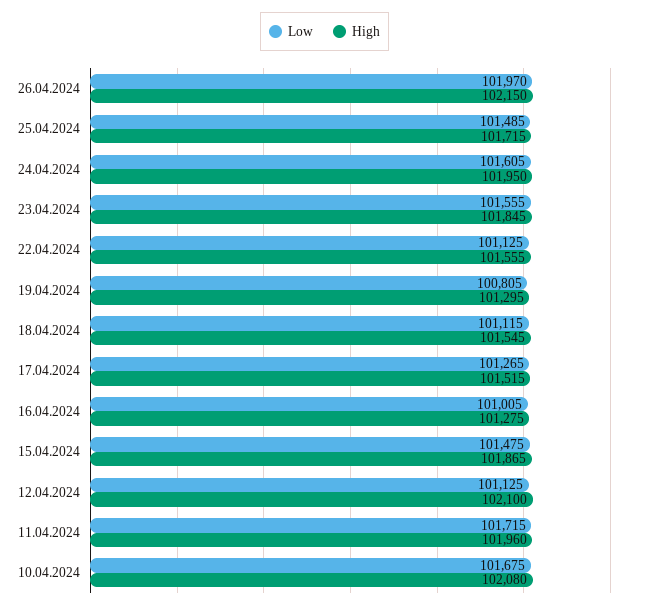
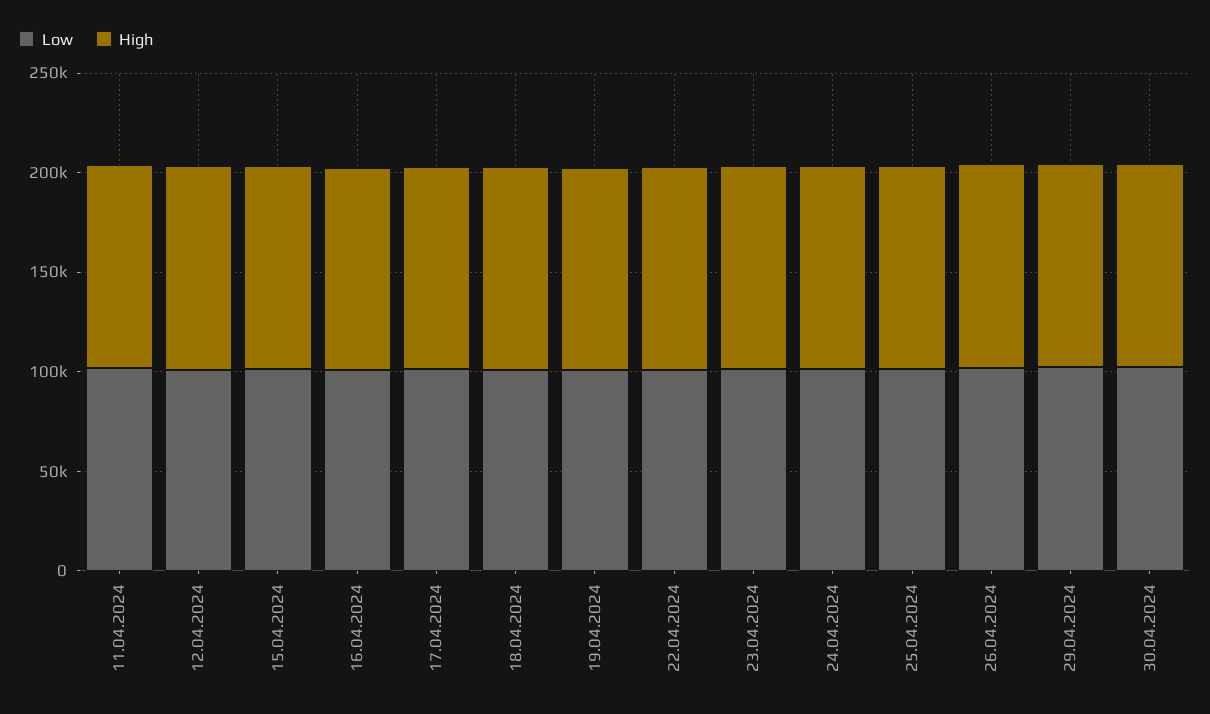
Low, 10.04.2024: 101675 -> none
High, 10.04.2024: 102080 -> none
Low, 29.04.2024: none -> 100000
High, 29.04.2024: none -> 100000
Low, 30.04.2024: none -> 100000
High, 30.04.2024: none -> 100000

